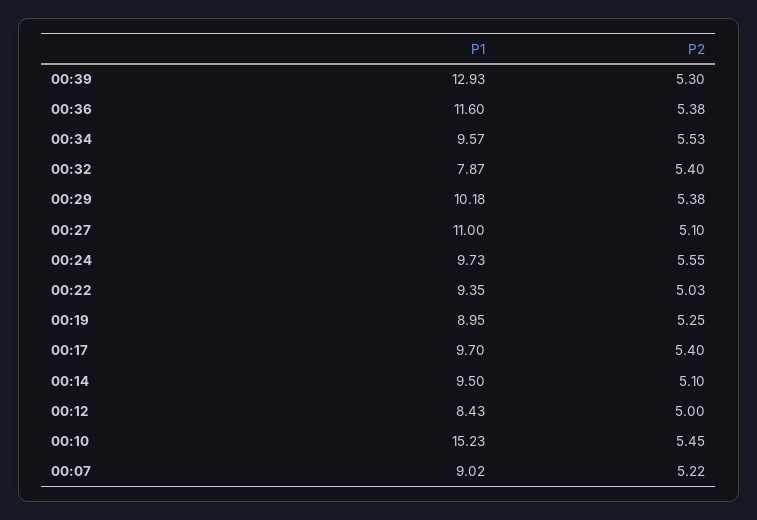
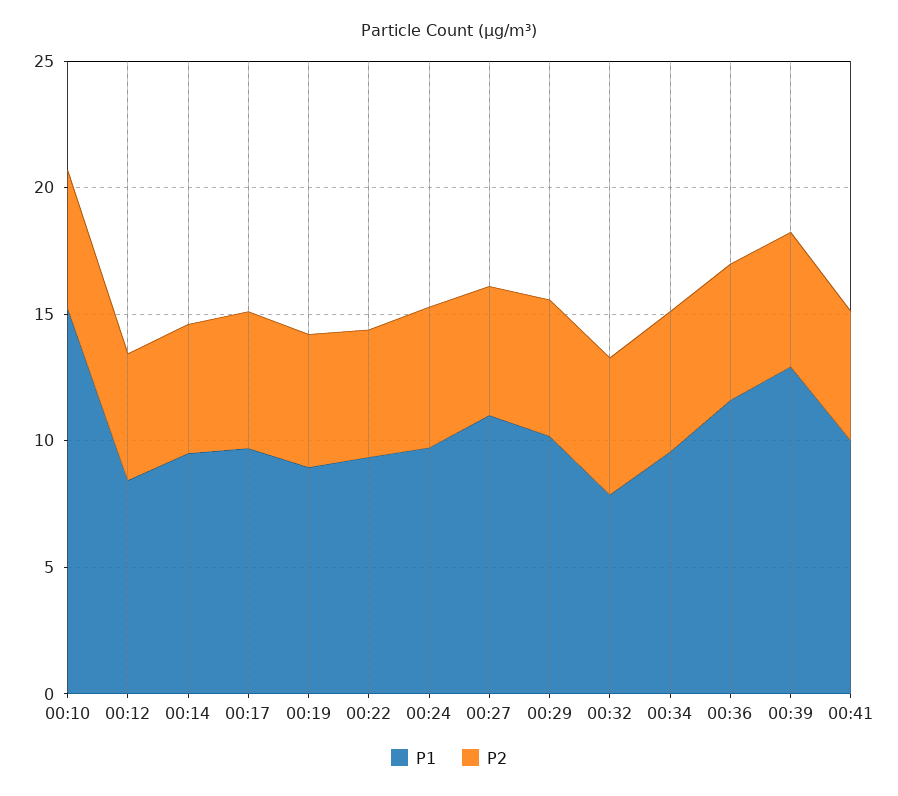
P1, 00:07: 9.02 -> none
P2, 00:07: 5.22 -> none
P1, 00:41: none -> 10
P2, 00:41: none -> 5

